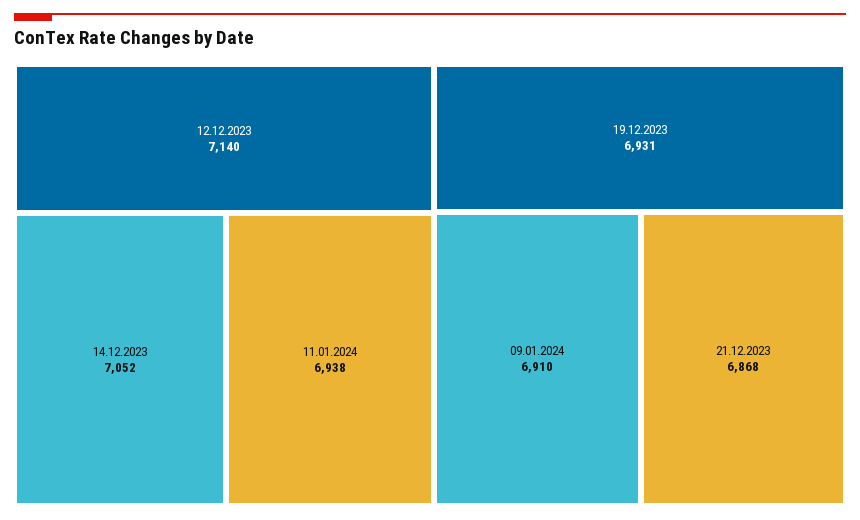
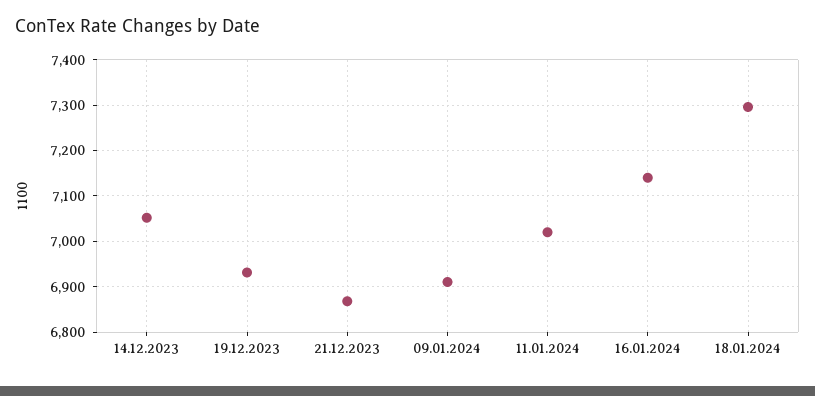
12.12.2023: 7140 -> none
11.01.2024: 6938 -> 7020
16.01.2024: none -> 7140
18.01.2024: none -> 7300

